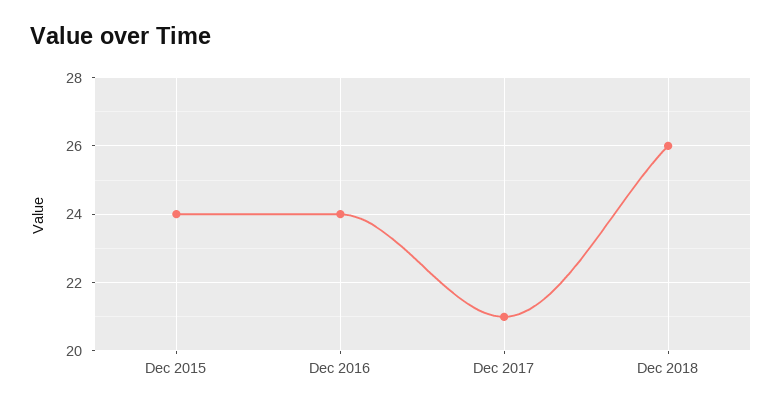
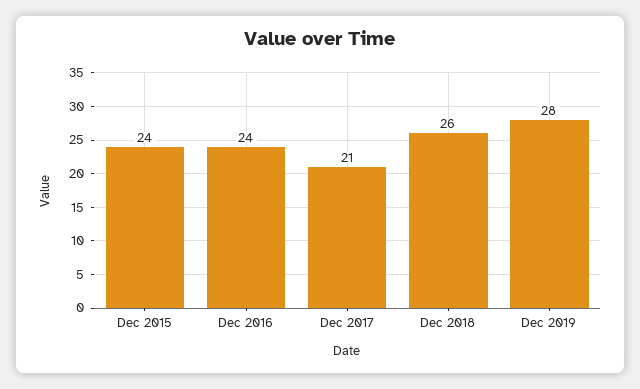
Dec 2019: none -> 28

